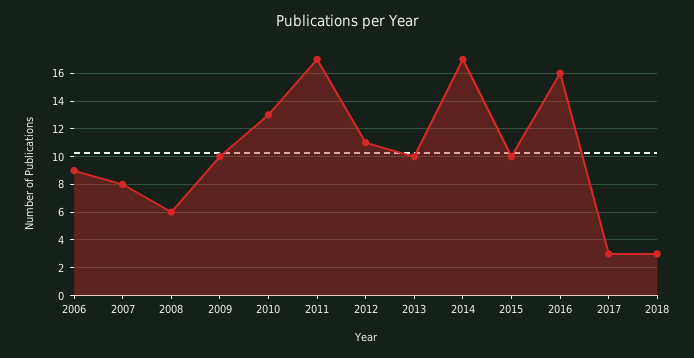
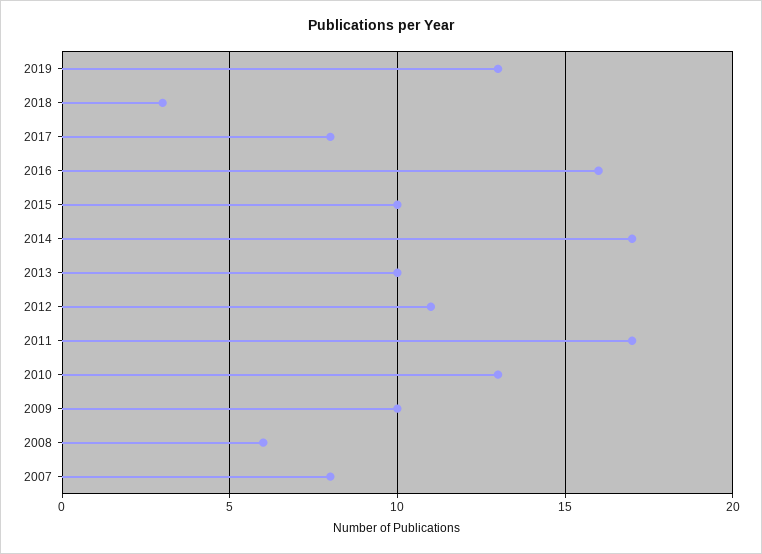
2006: 9 -> none
2017: 3 -> 8
2019: none -> 13

